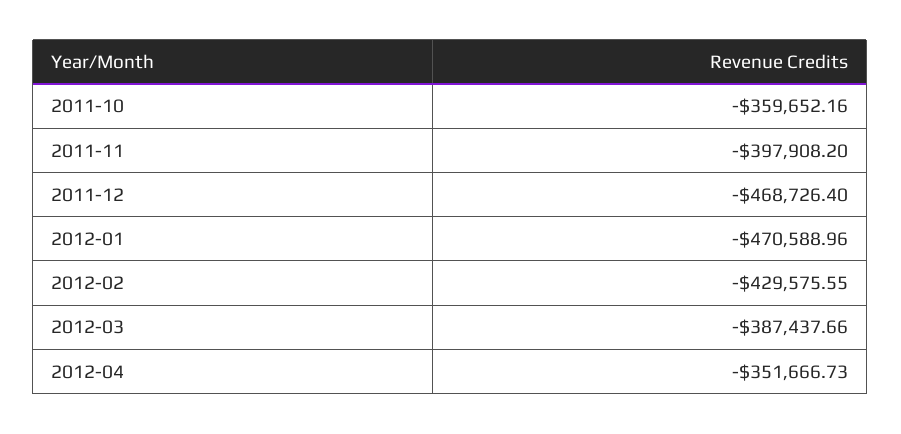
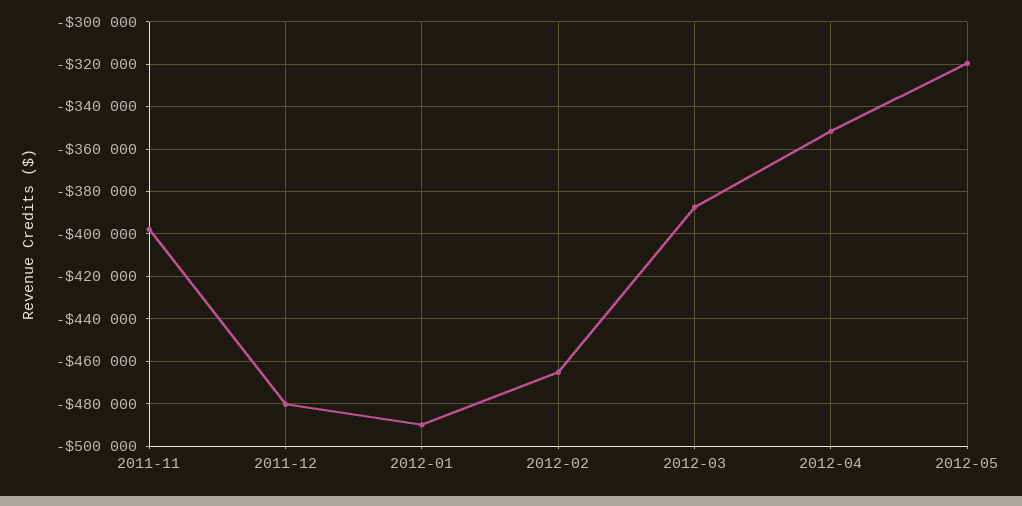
2011-10: -359652.16 -> none
2011-12: -468726.4 -> -480000
2012-01: -470588.96 -> -490000
2012-02: -429575.55 -> -465000
2012-05: none -> -320000

